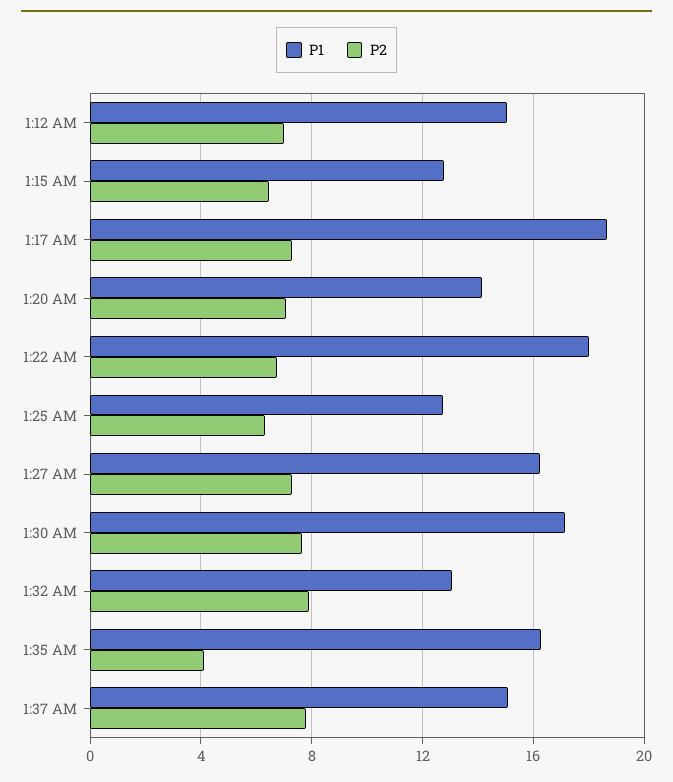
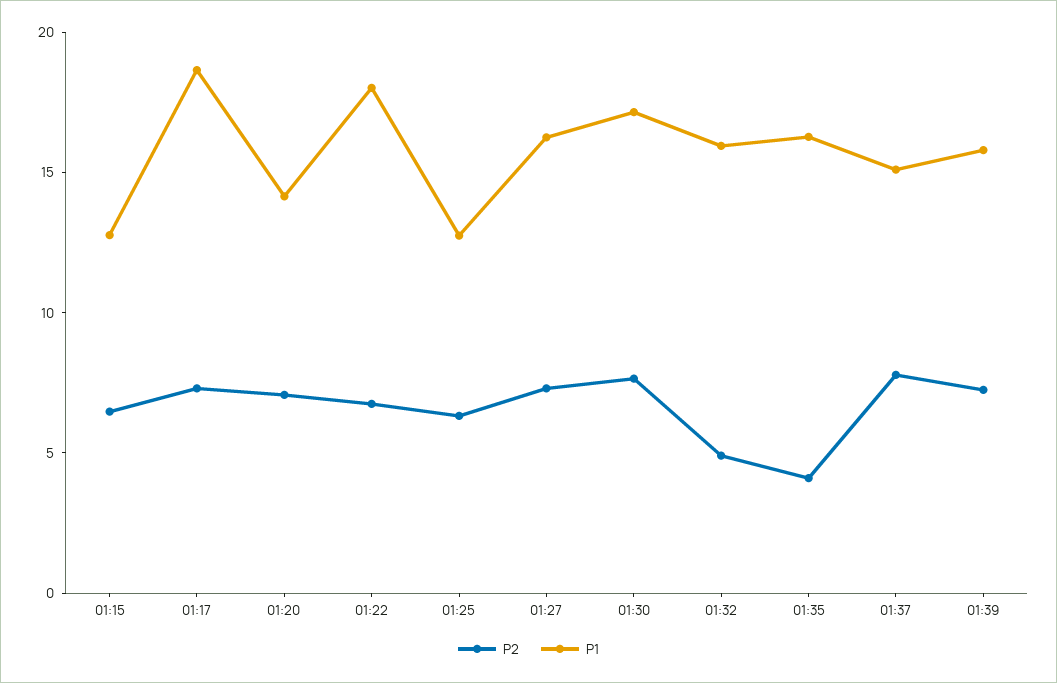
P1, 1:12 AM: 15 -> none
P2, 1:12 AM: 7 -> none
P1, 1:32 AM: 13 -> 16
P2, 1:32 AM: 8 -> 5
P2, 01:39: none -> 7
P1, 01:39: none -> 16

